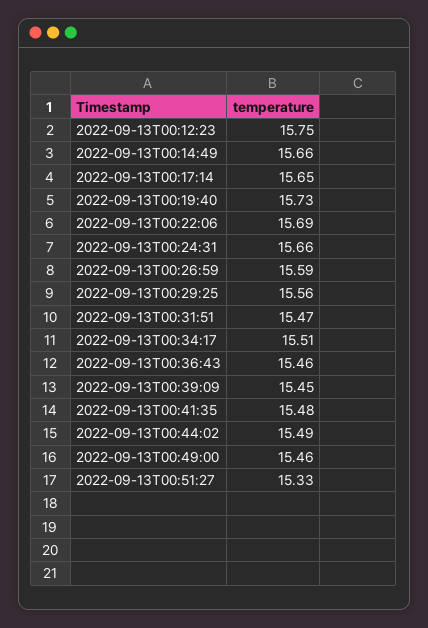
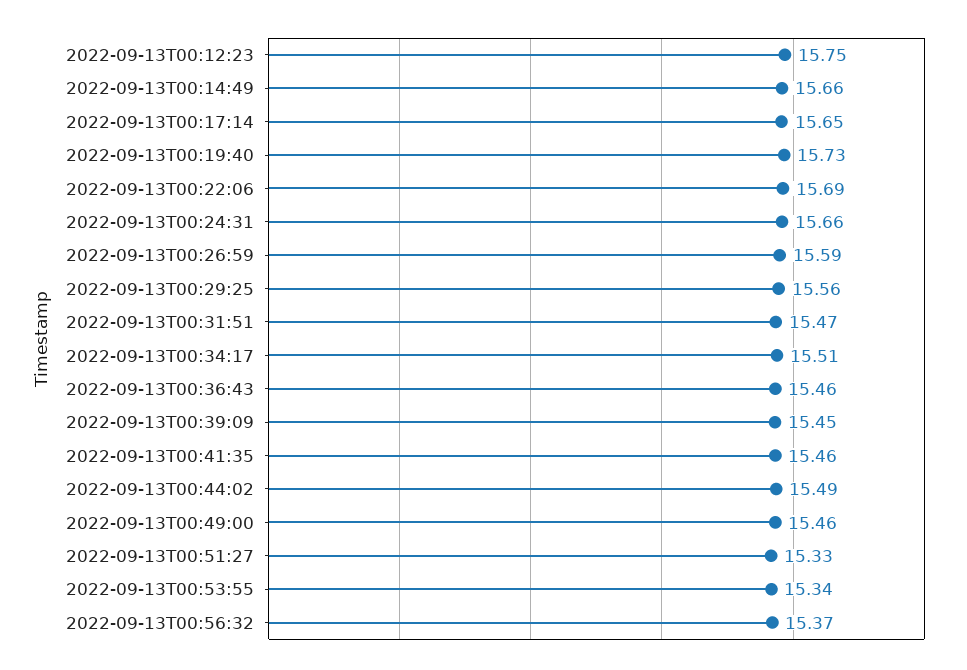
2022-09-13T00:41:35: 15.48 -> 15.46
2022-09-13T00:53:55: none -> 15.34
2022-09-13T00:56:32: none -> 15.37

